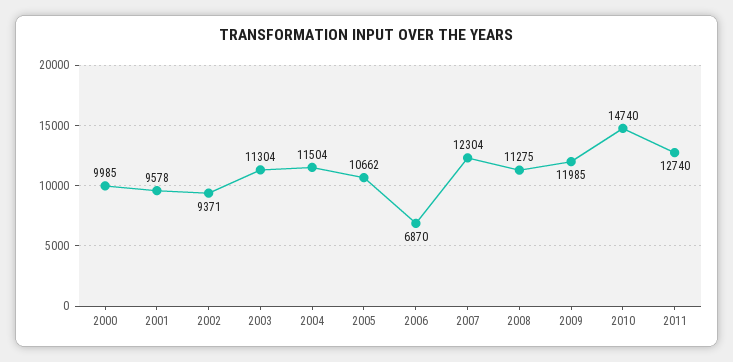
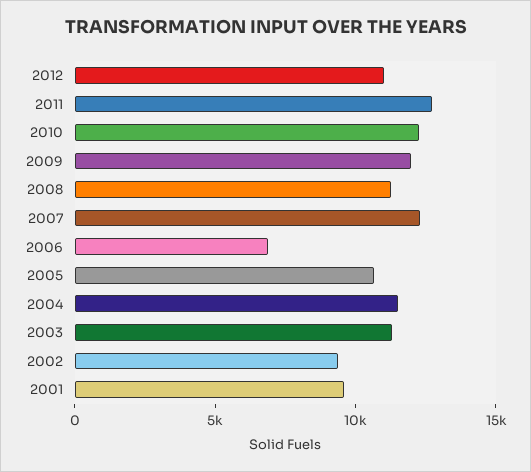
2000: 9985 -> none
2010: 14740 -> 12000
2012: none -> 11000

